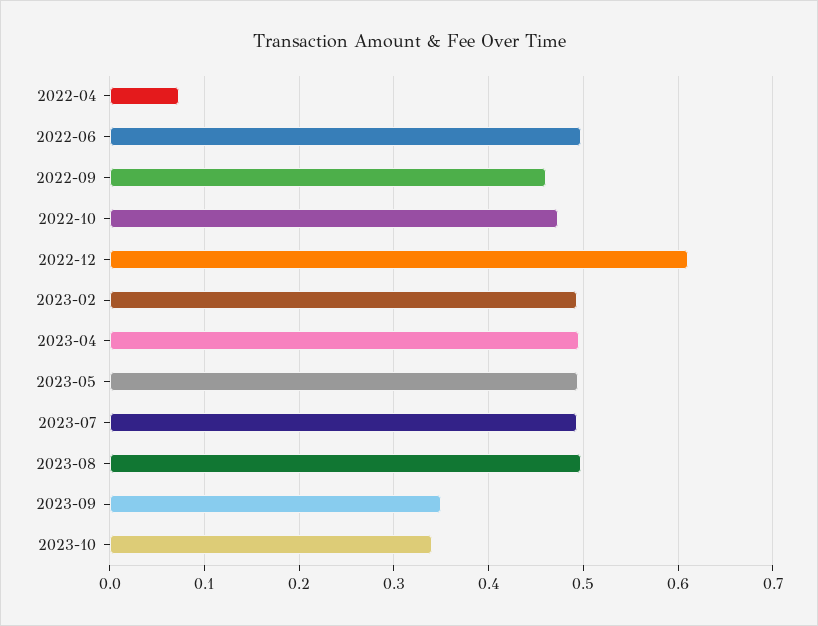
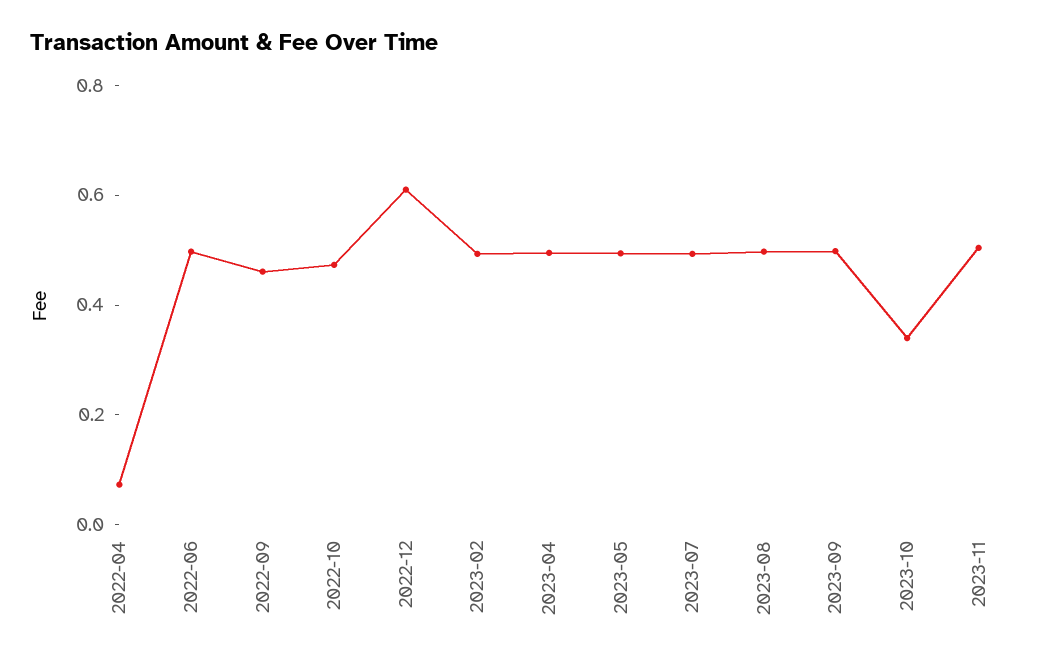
2023-09: 0.35 -> 0.5
2023-11: none -> 0.5

